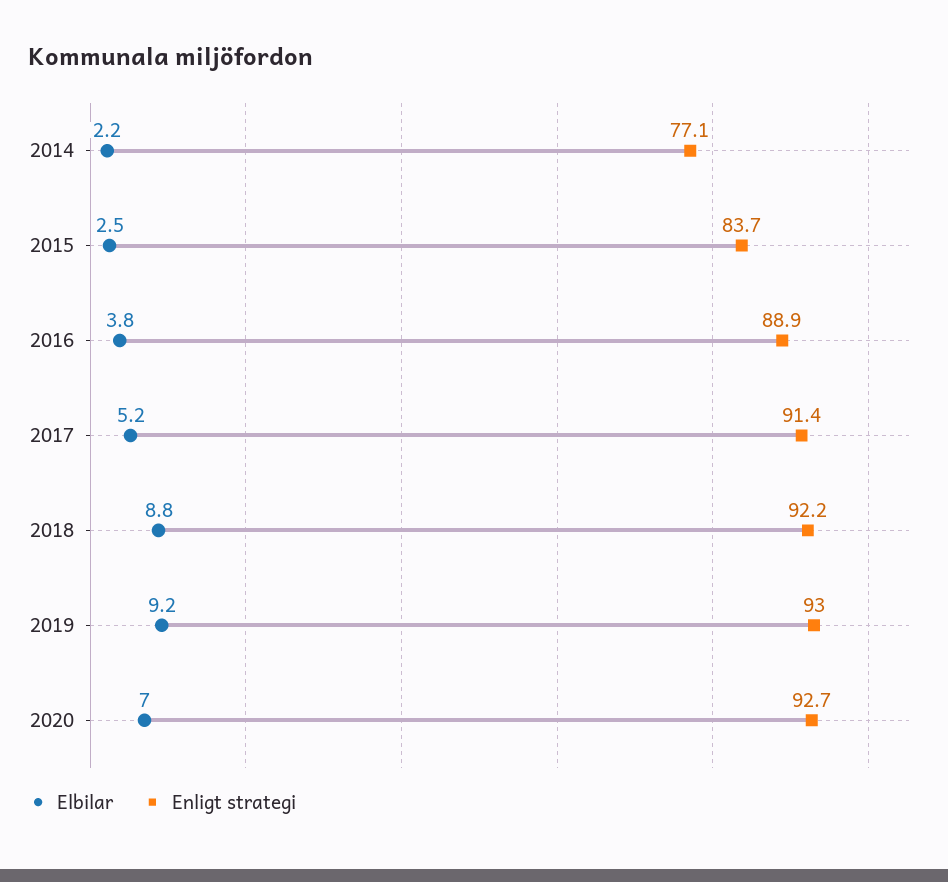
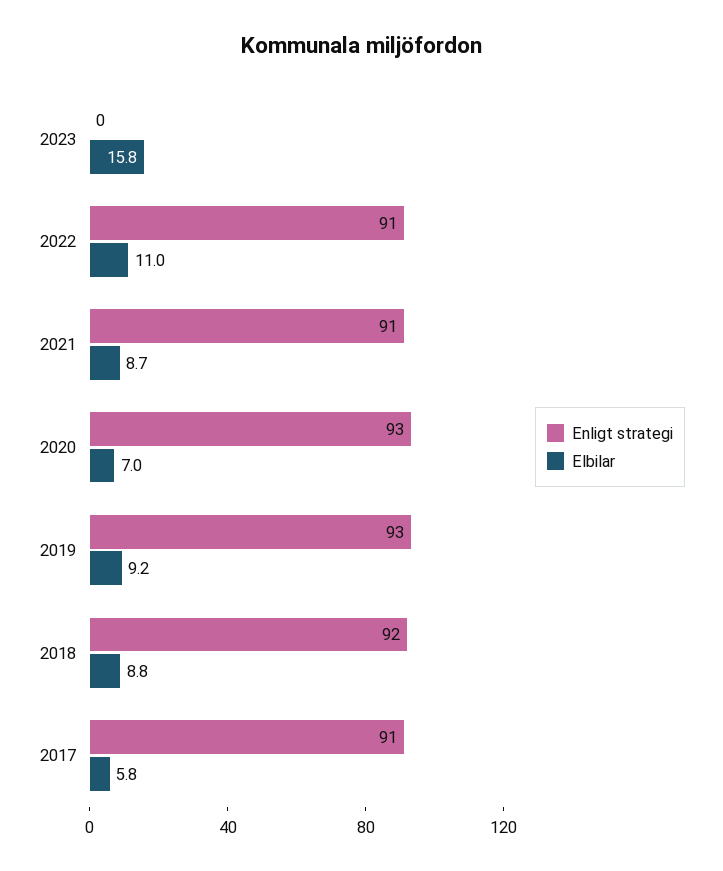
Elbilar, 2014: 2.2 -> none
Enligt strategi, 2014: 77.1 -> none
Elbilar, 2015: 2.5 -> none
Enligt strategi, 2015: 83.7 -> none
Elbilar, 2016: 3.8 -> none
Enligt strategi, 2016: 88.9 -> none
Elbilar, 2017: 5.2 -> 5.8
Enligt strategi, 2023: none -> 0
Elbilar, 2023: none -> 15.8
Enligt strategi, 2022: none -> 91
Elbilar, 2022: none -> 11
Enligt strategi, 2021: none -> 91
Elbilar, 2021: none -> 8.7

